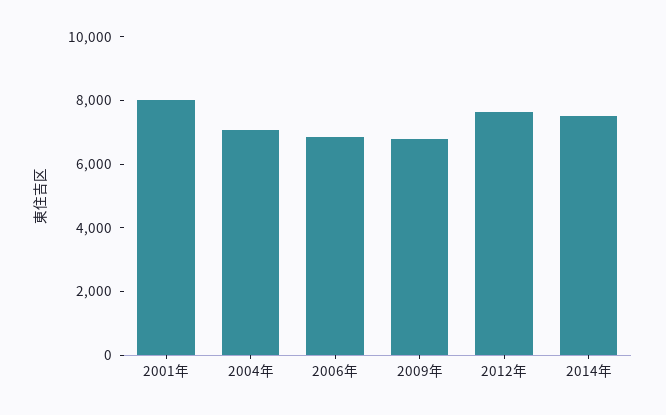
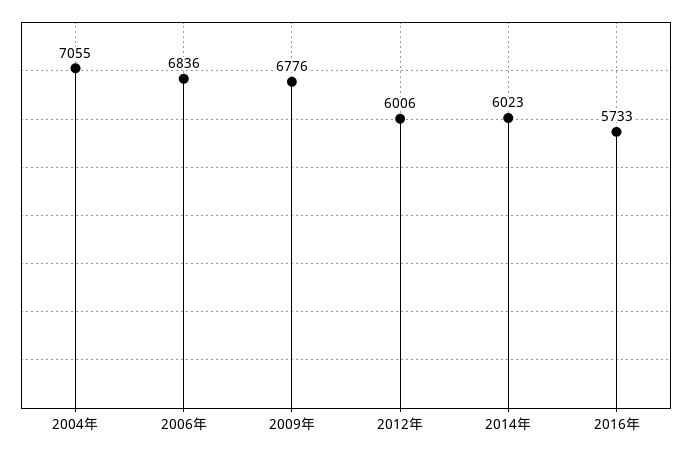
2001年: 8000 -> none
2012年: 7500 -> 6006
2014年: 7500 -> 6023
2016年: none -> 5733

